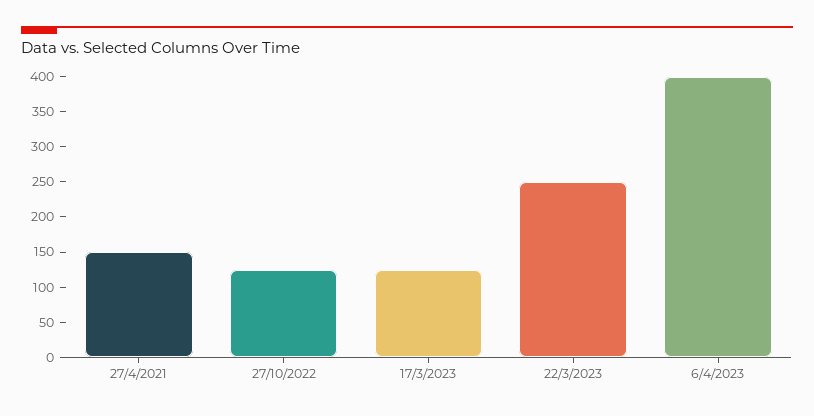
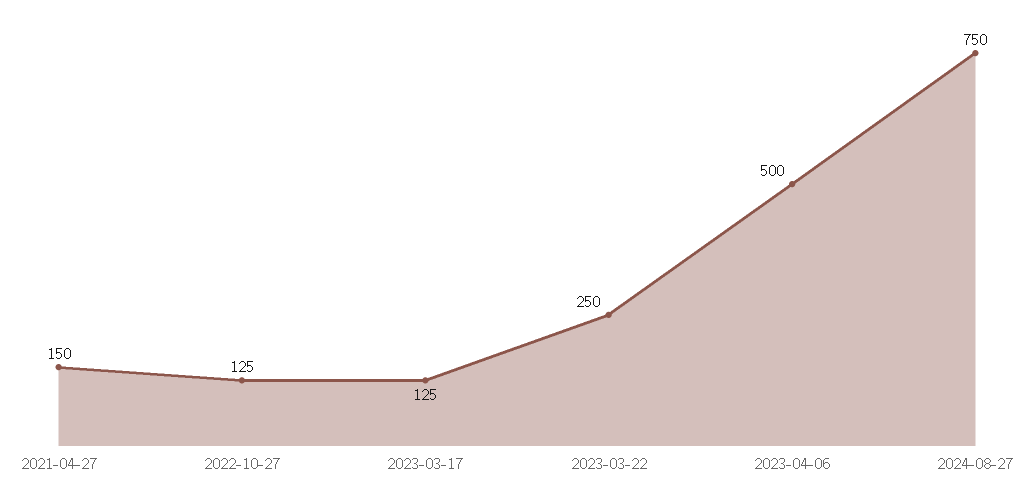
6/4/2023: 400 -> 500
2024-08-27: none -> 750

